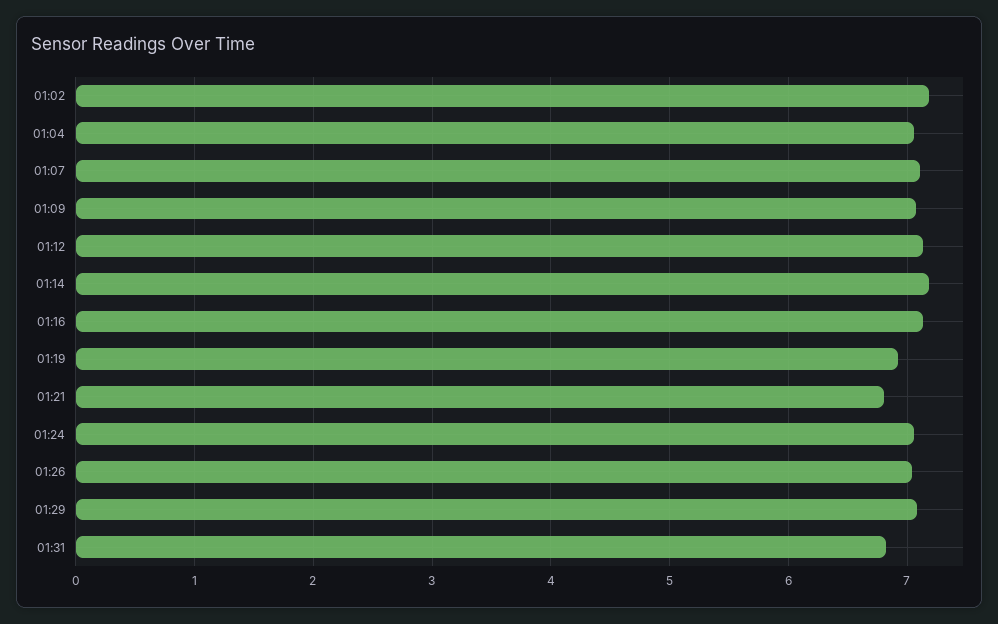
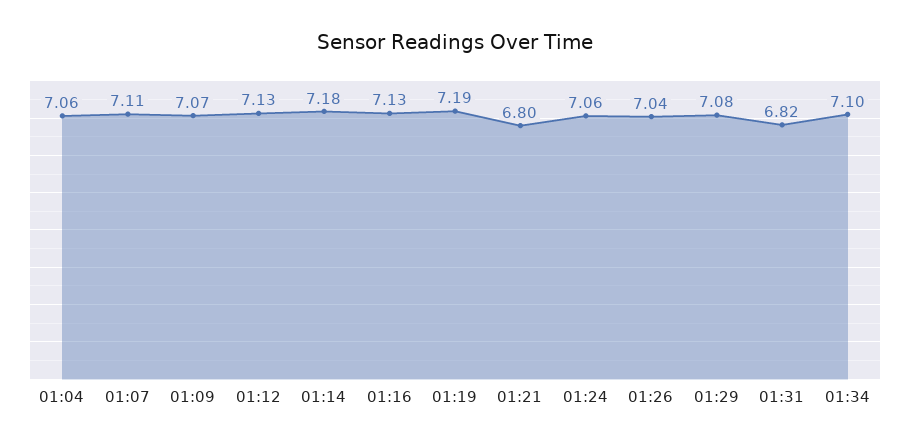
01:02: 7.2 -> none
01:19: 6.9 -> 7.19
01:34: none -> 7.1

